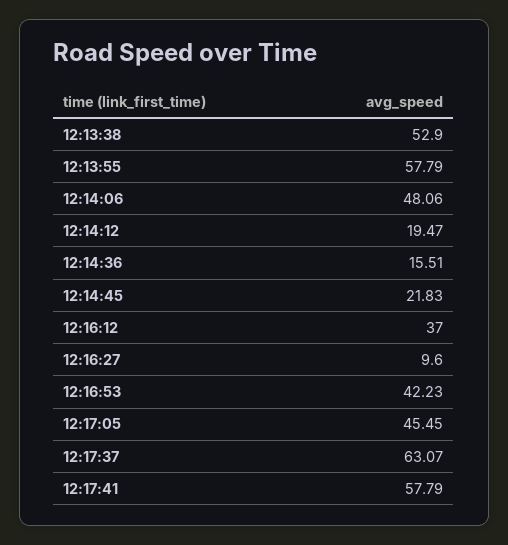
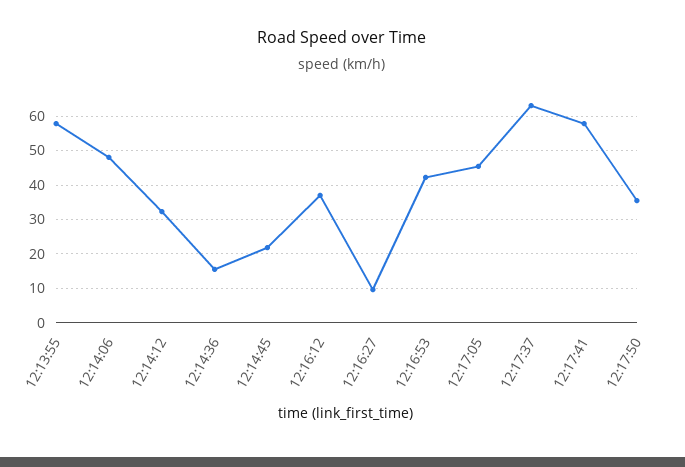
12:13:38: 52.9 -> none
12:14:12: 19.47 -> 32
12:17:50: none -> 36

